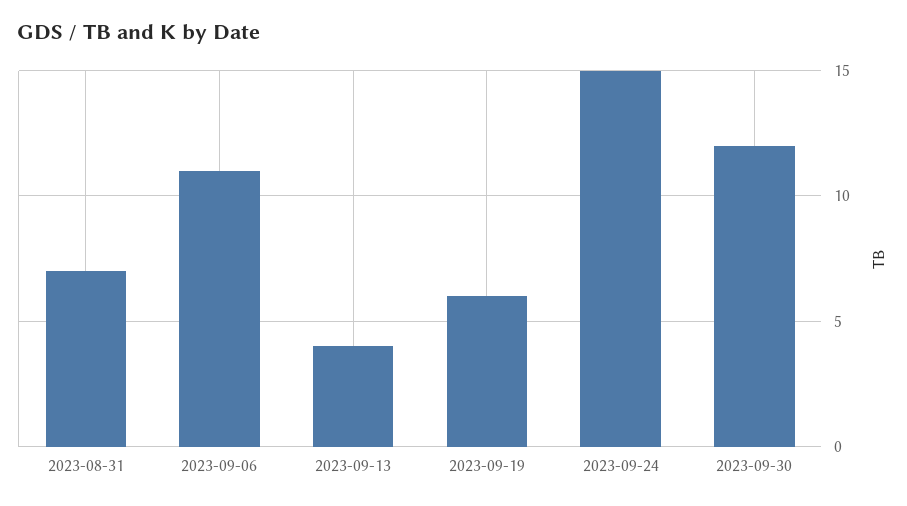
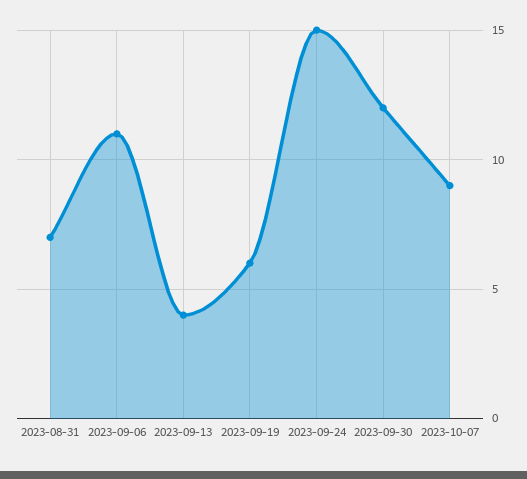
2023-10-07: none -> 9

